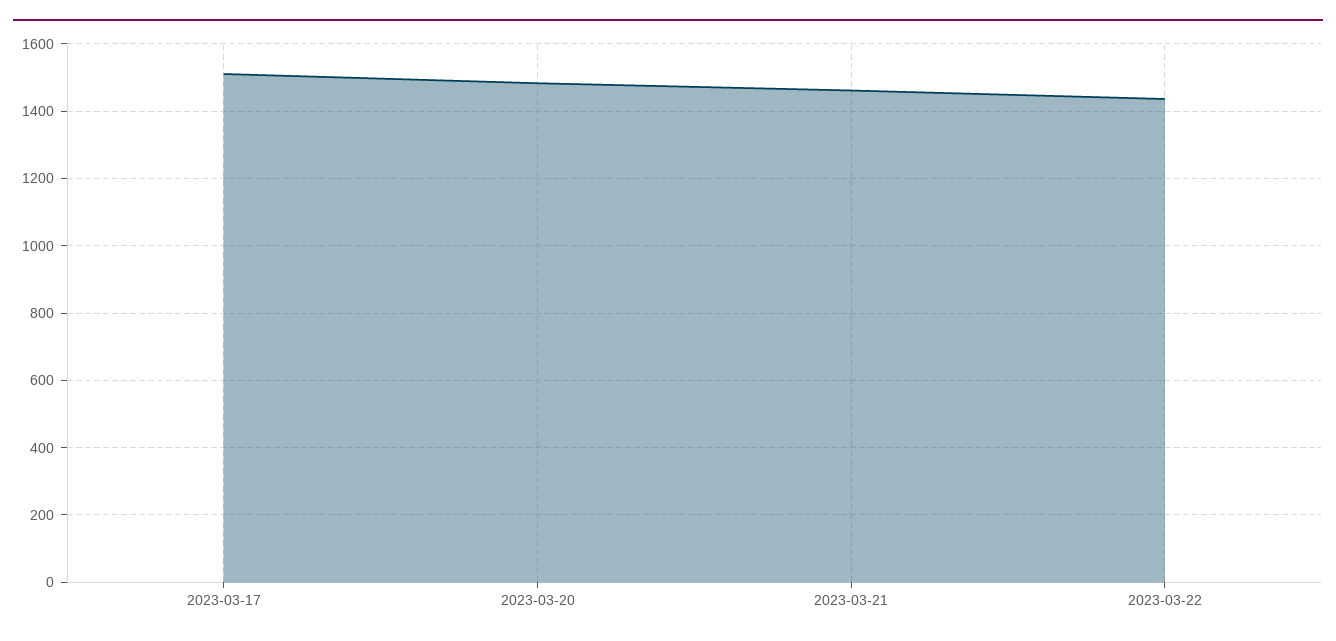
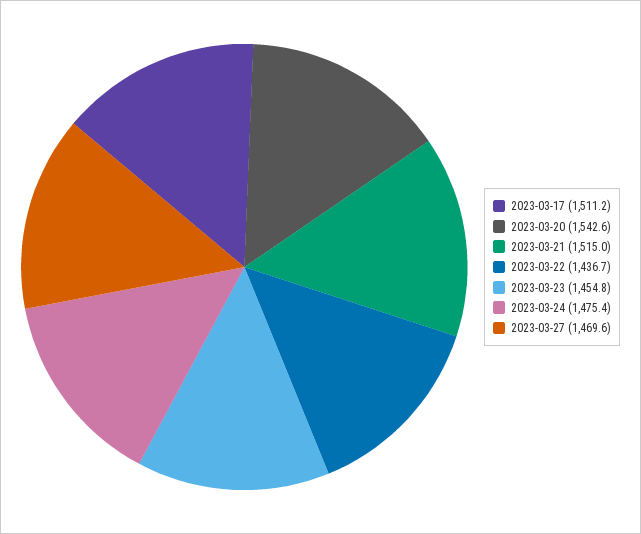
2023-03-20: 1480 -> 1542.6
2023-03-21: 1460 -> 1515
2023-03-23: none -> 1454.8
2023-03-24: none -> 1475.4
2023-03-27: none -> 1469.6

